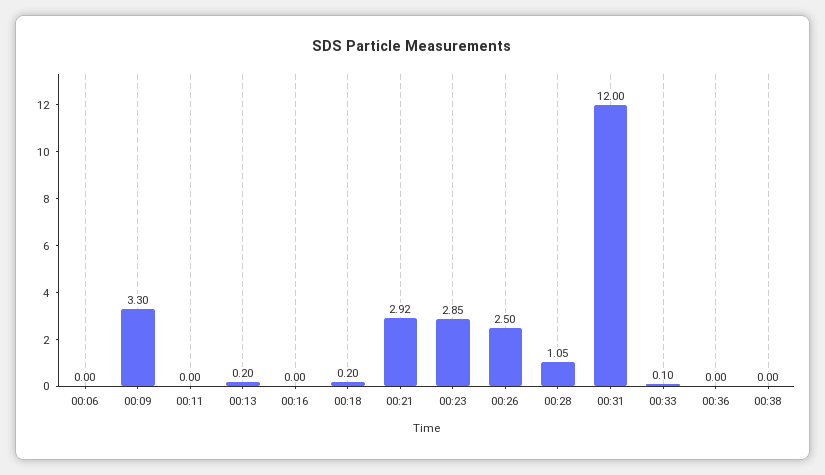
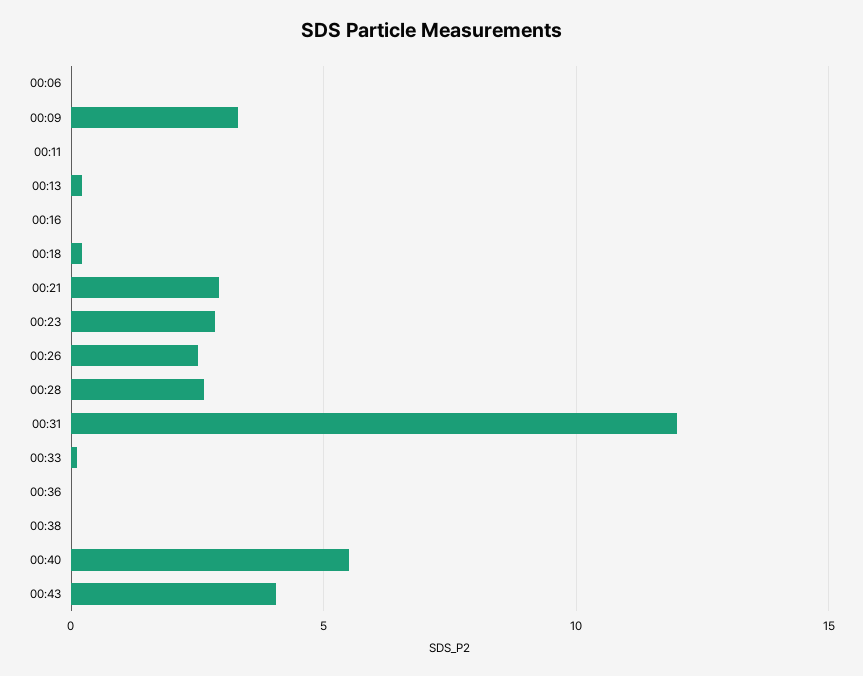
00:28: 1.05 -> 2.5
00:40: none -> 5.5
00:43: none -> 4

